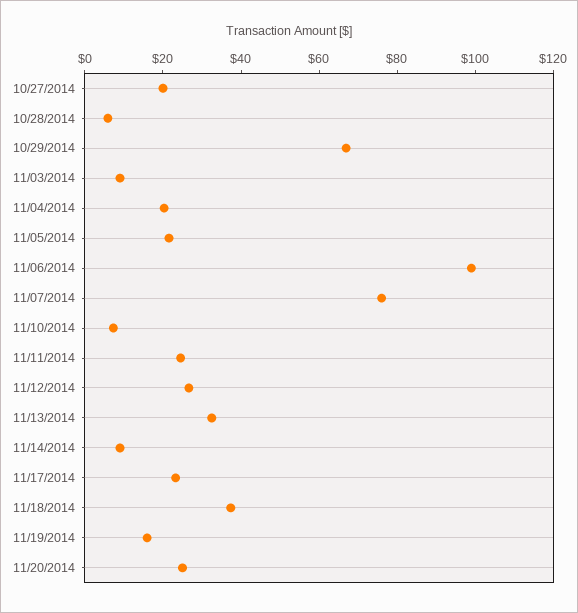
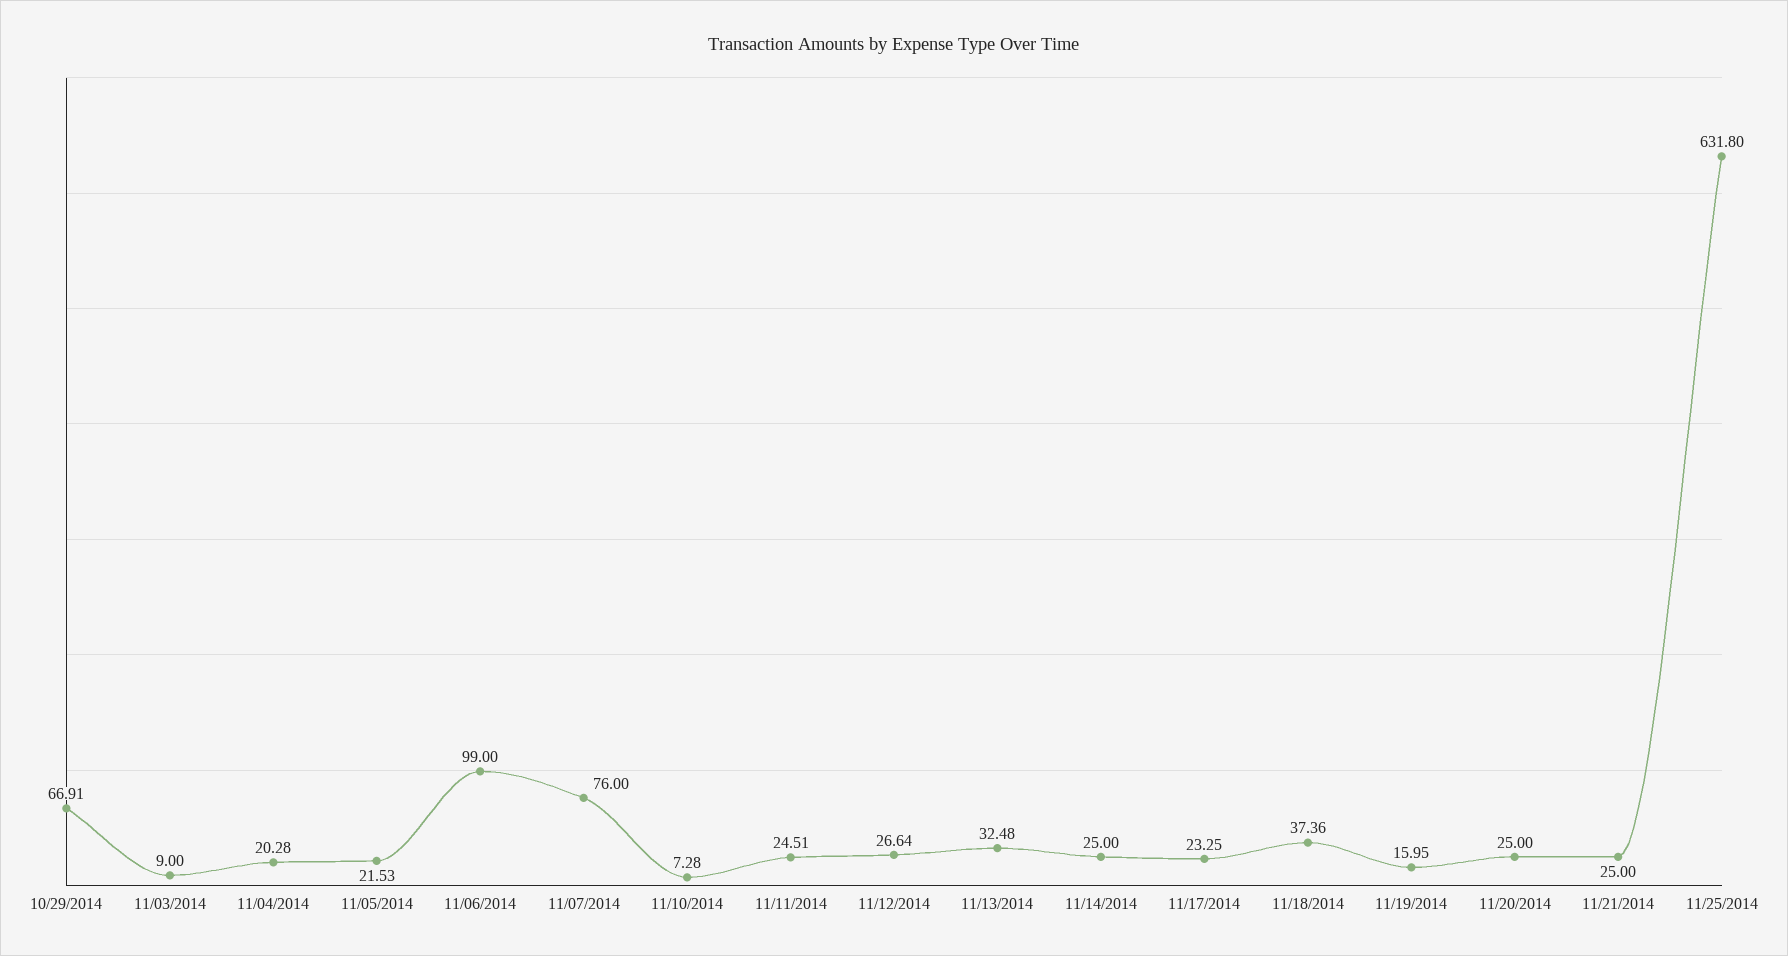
10/27/2014: 20 -> none
10/28/2014: 5 -> none
11/14/2014: 10 -> 25
11/21/2014: none -> 25
11/25/2014: none -> 631.8

